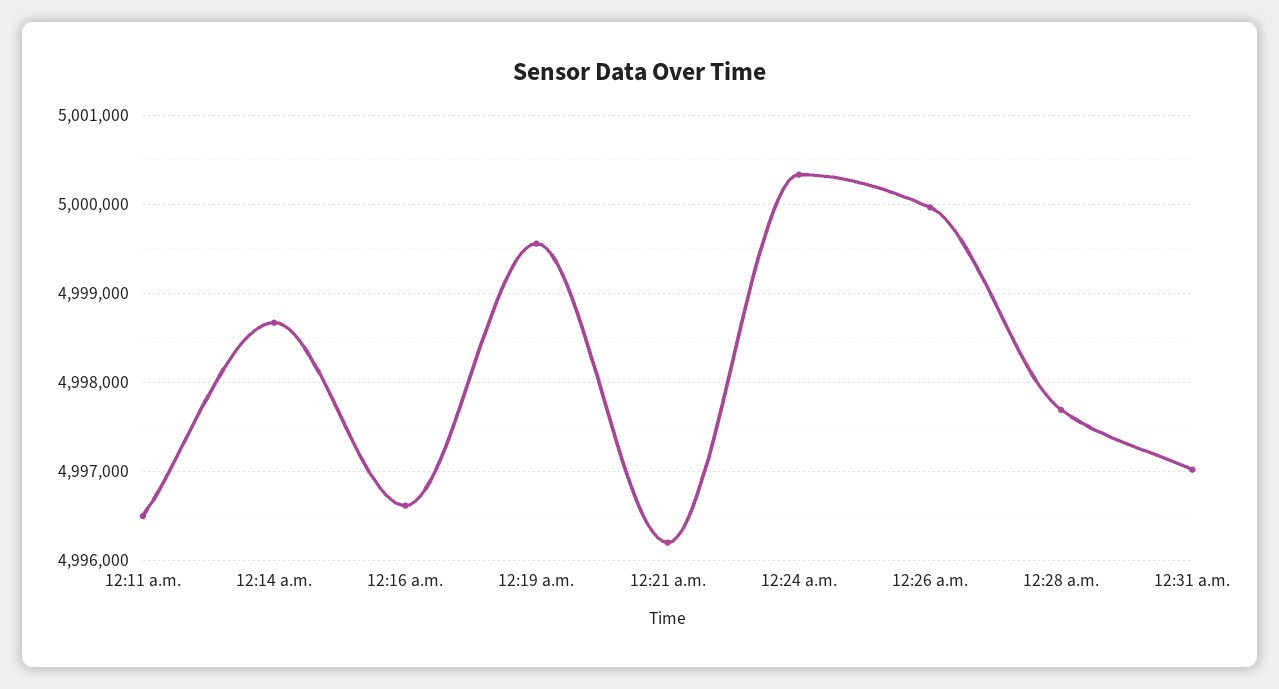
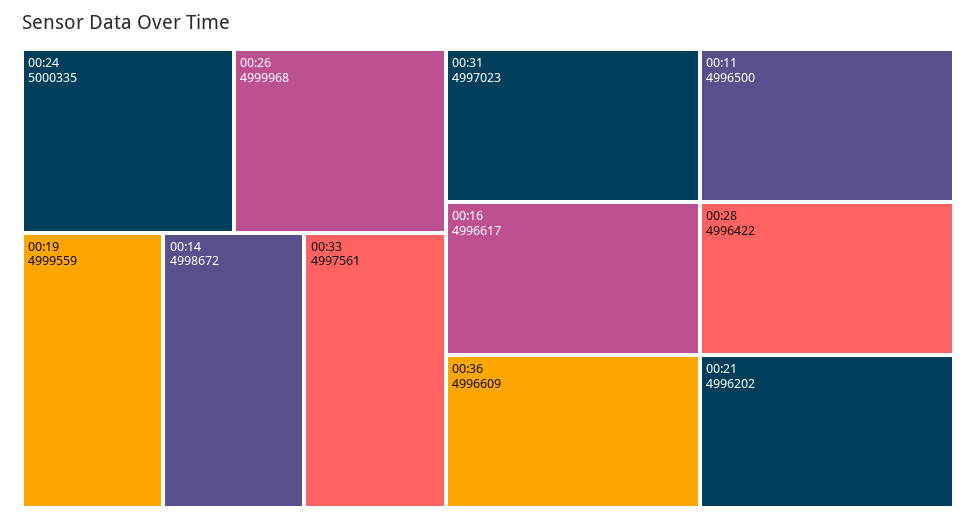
12:28 a.m.: 4997700 -> 4996422
00:33: none -> 4997561
00:36: none -> 4996609

